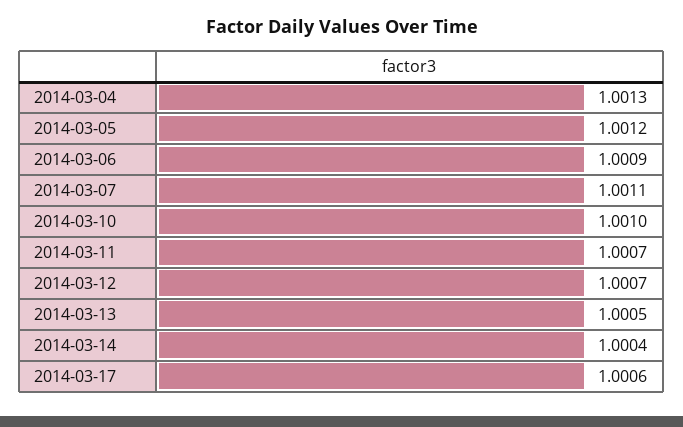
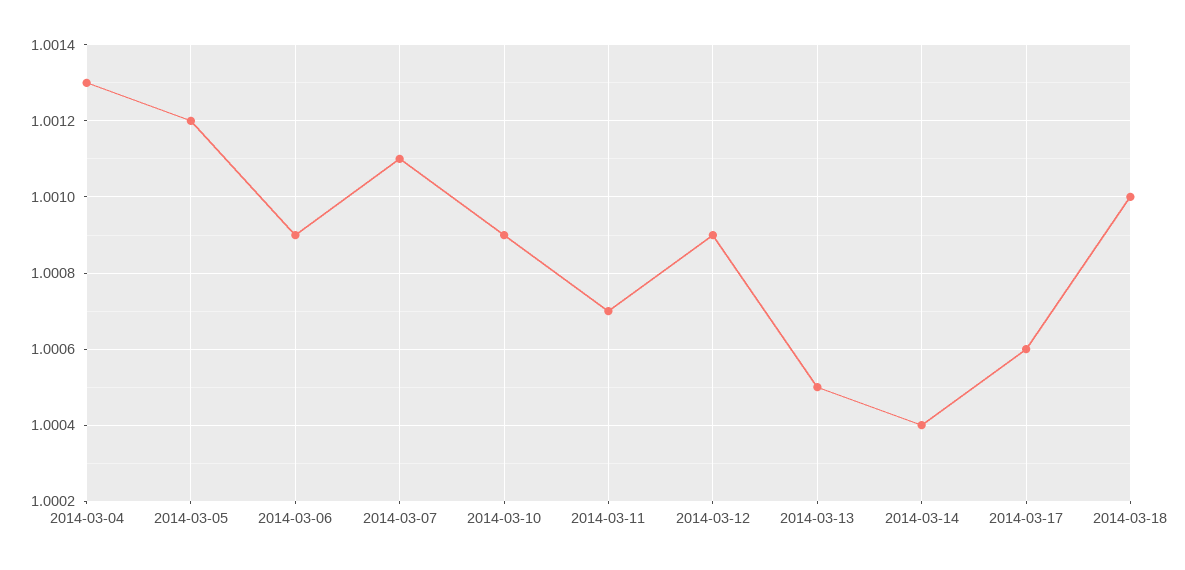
2014-03-10: 1.001 -> 1.0009
2014-03-12: 1.0007 -> 1.0009
2014-03-18: none -> 1.001

